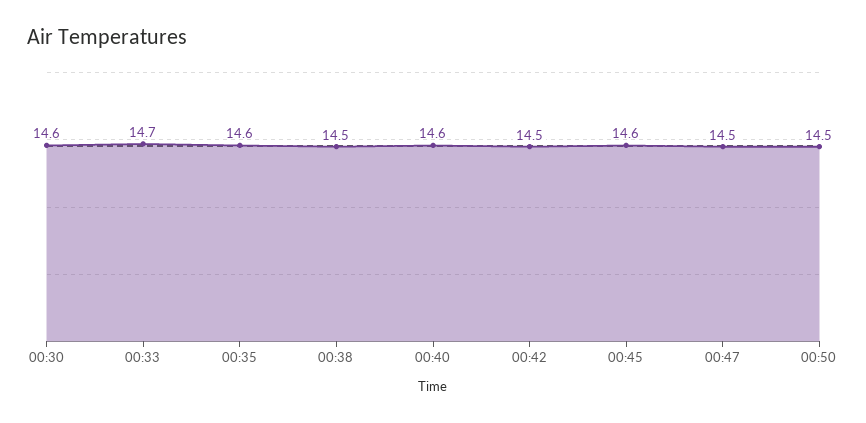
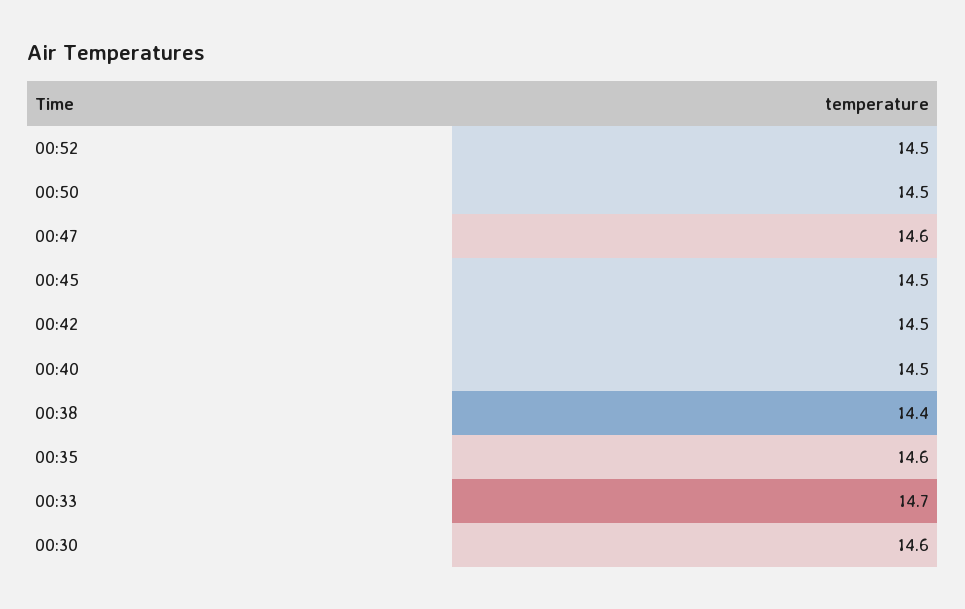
00:38: 14.5 -> 14.4
00:40: 14.6 -> 14.5
00:45: 14.6 -> 14.5
00:47: 14.5 -> 14.6
00:52: none -> 14.5

